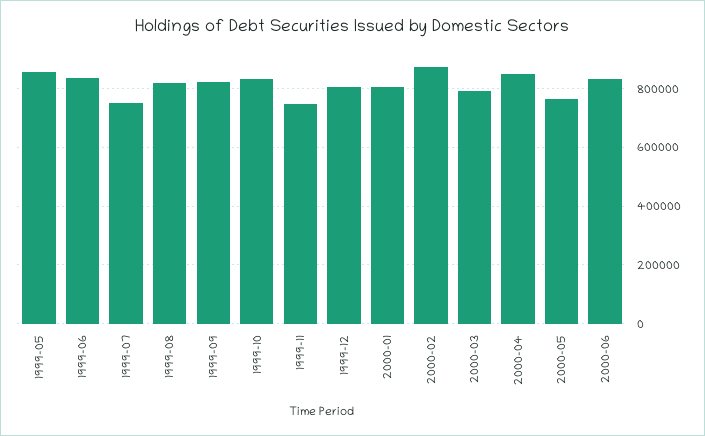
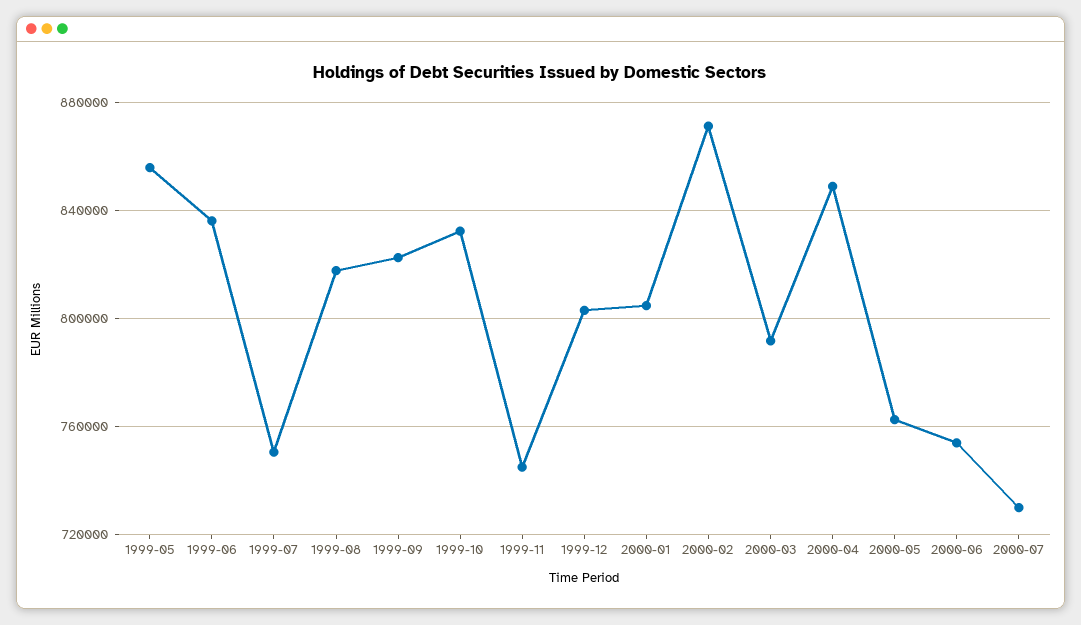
2000-06: 825000 -> 755000
2000-07: none -> 730000

